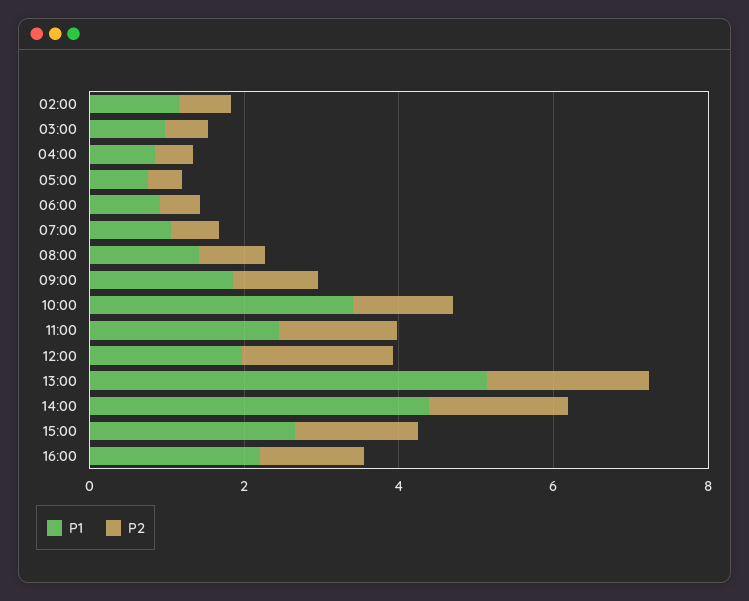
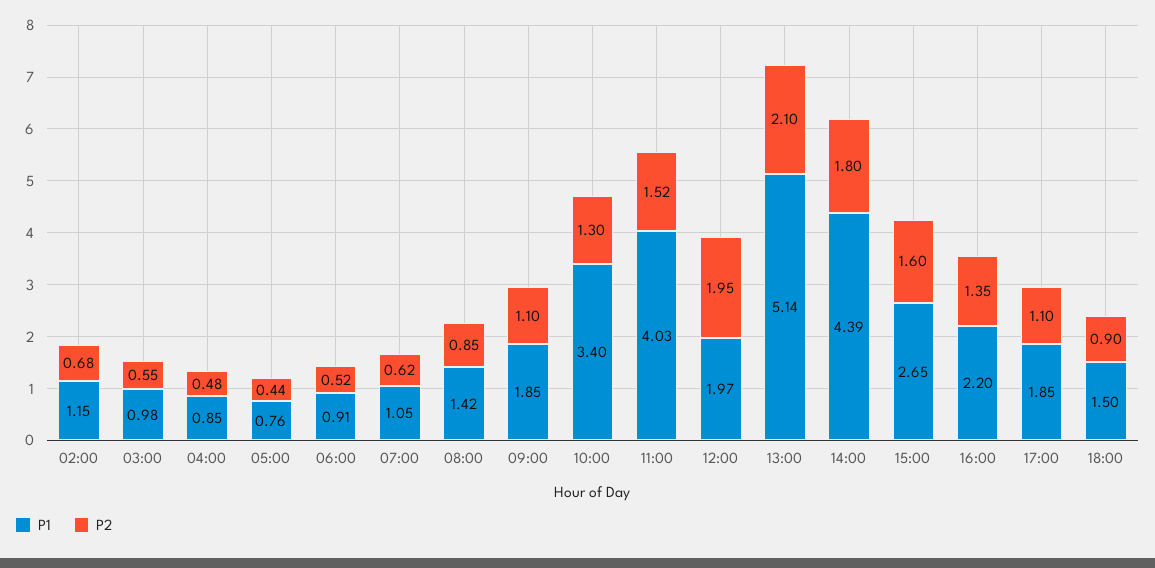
P1, 11:00: 2.5 -> 4.03
P1, 17:00: none -> 1.85
P2, 17:00: none -> 1.1
P1, 18:00: none -> 1.5
P2, 18:00: none -> 0.9

